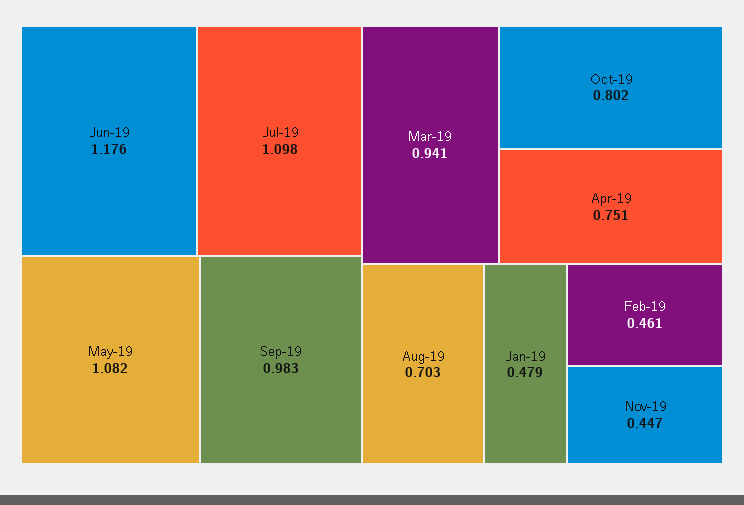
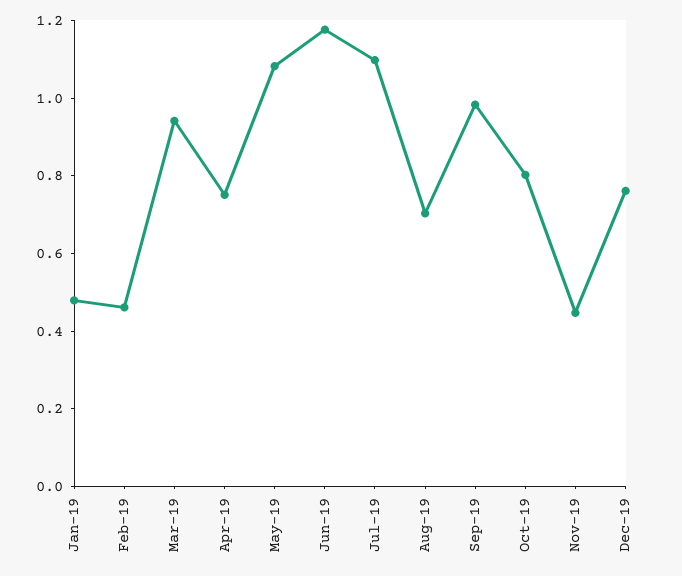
Dec-19: none -> 0.75

